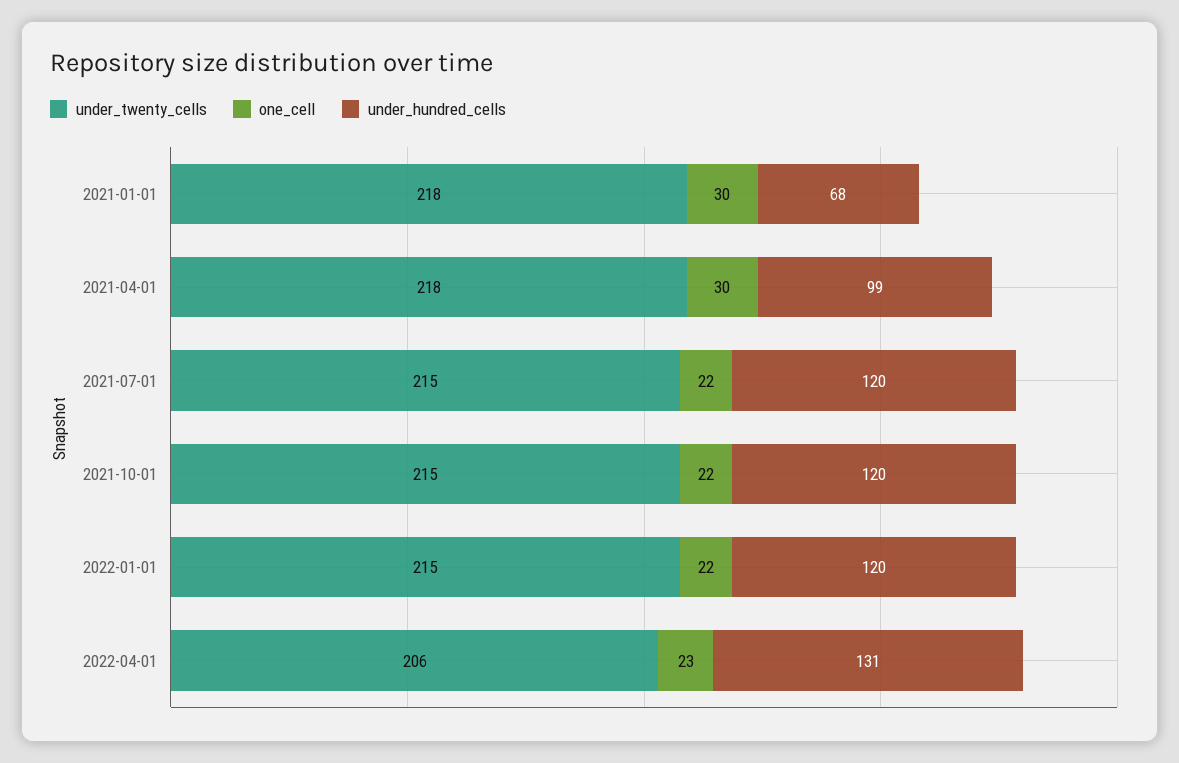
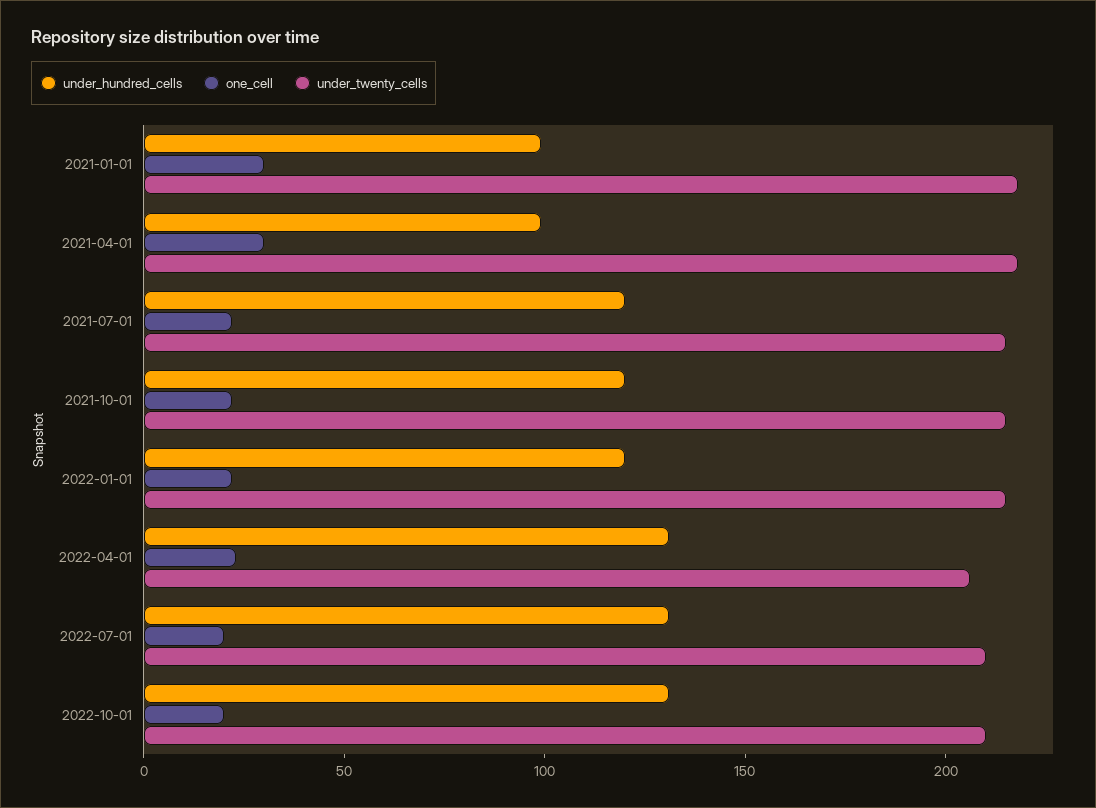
under_hundred_cells, 2021-01-01: 68 -> 100
under_hundred_cells, 2022-07-01: none -> 130
one_cell, 2022-07-01: none -> 20
under_twenty_cells, 2022-07-01: none -> 210
under_hundred_cells, 2022-10-01: none -> 130
one_cell, 2022-10-01: none -> 20
under_twenty_cells, 2022-10-01: none -> 210

